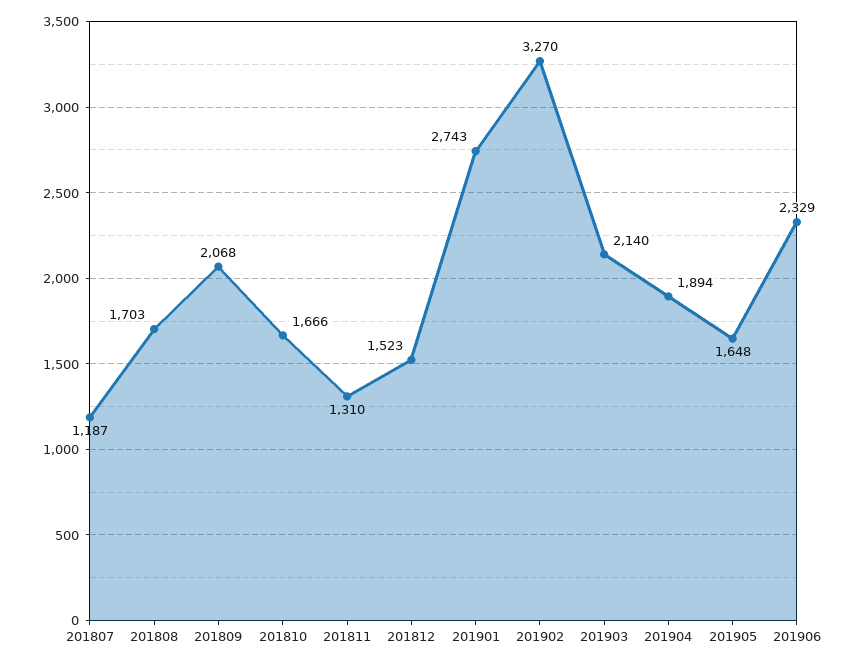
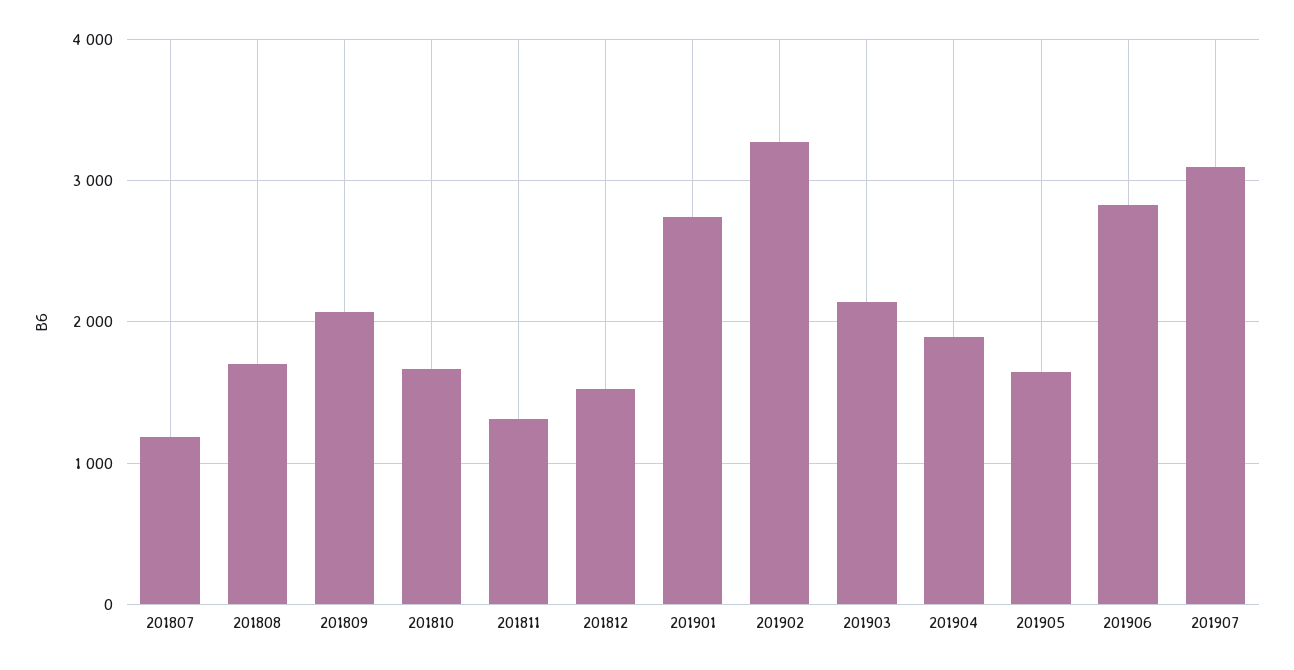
201906: 2329 -> 2800
201907: none -> 3100

